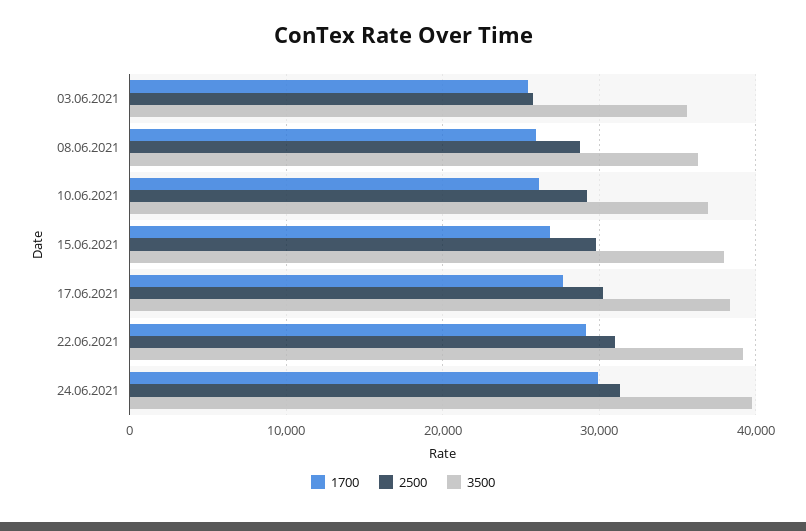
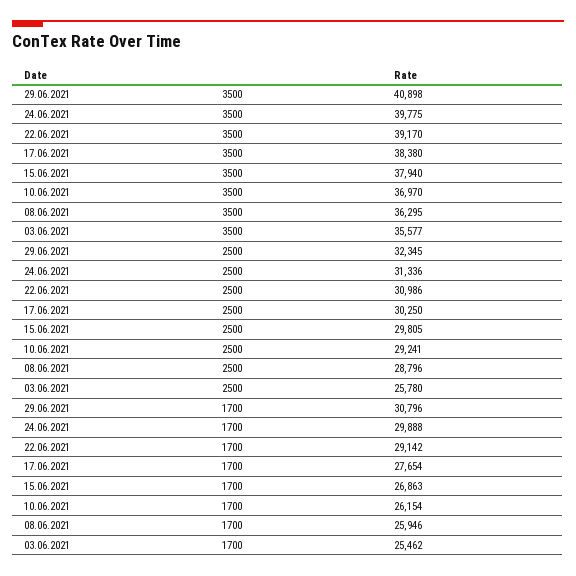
3500, 29.06.2021: none -> 40898
2500, 29.06.2021: none -> 32345
1700, 29.06.2021: none -> 30796

